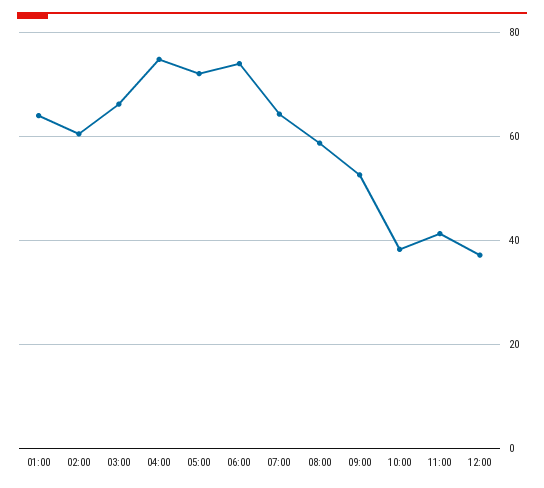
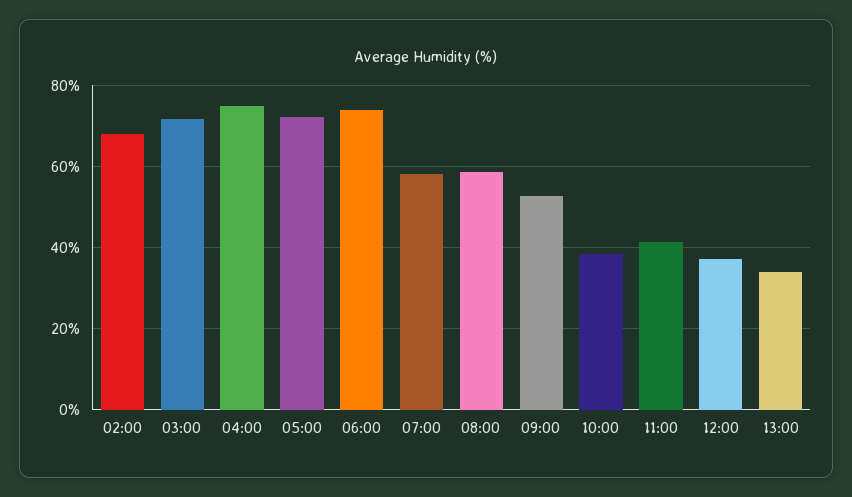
01:00: 64 -> none
02:00: 60 -> 68
03:00: 66 -> 72
07:00: 64 -> 58
13:00: none -> 34

